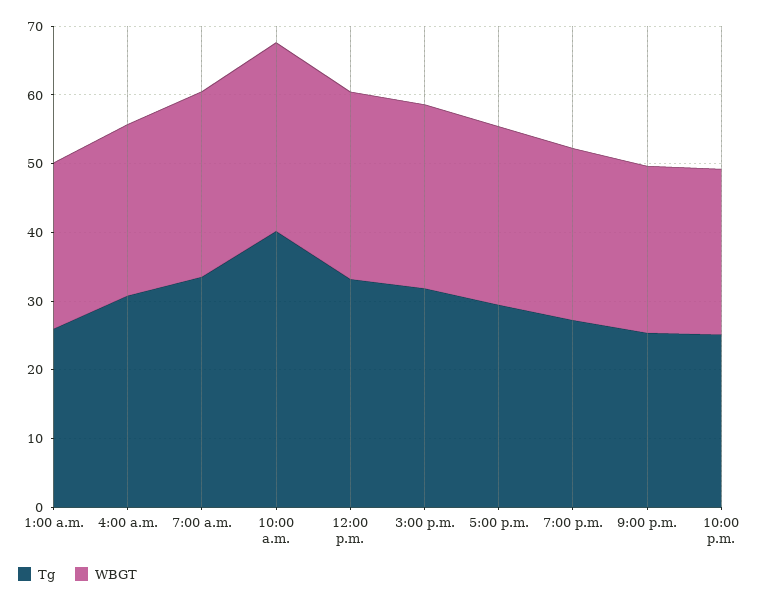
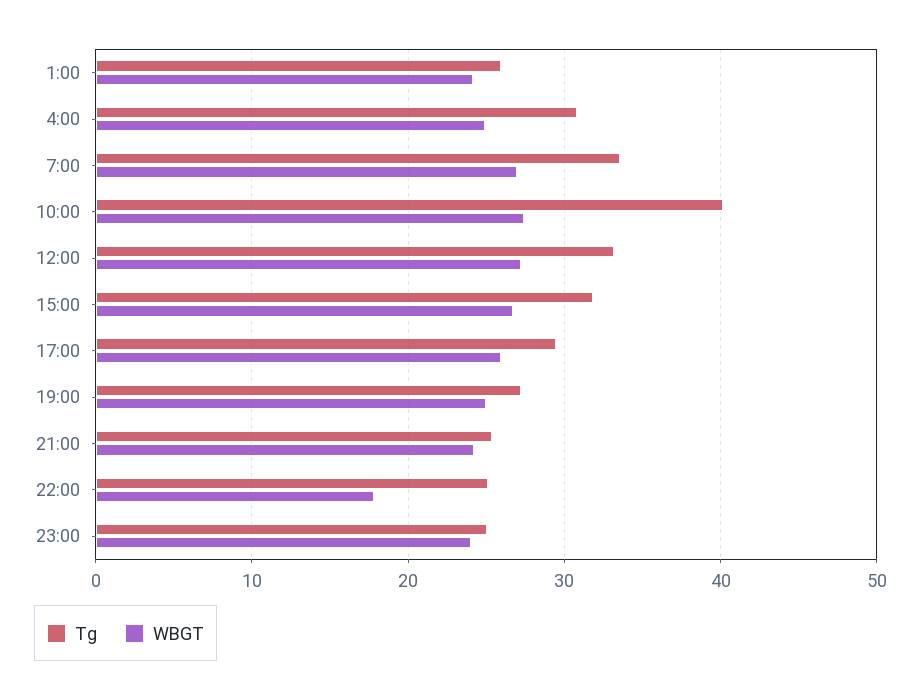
WBGT, 10:00 p.m.: 24 -> 18
Tg, 23:00: none -> 25
WBGT, 23:00: none -> 24

